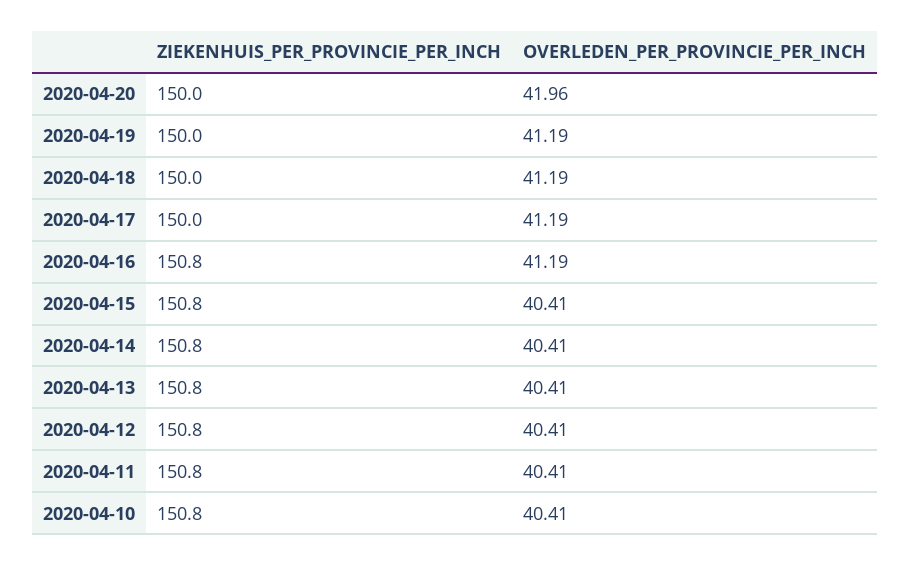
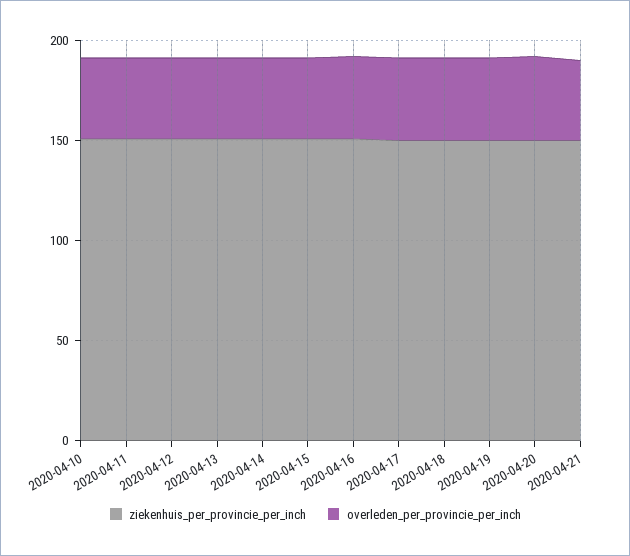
ZIEKENHUIS_PER_PROVINCIE_PER_INCH, 2020-04-21: none -> 150
OVERLEDEN_PER_PROVINCIE_PER_INCH, 2020-04-21: none -> 40

